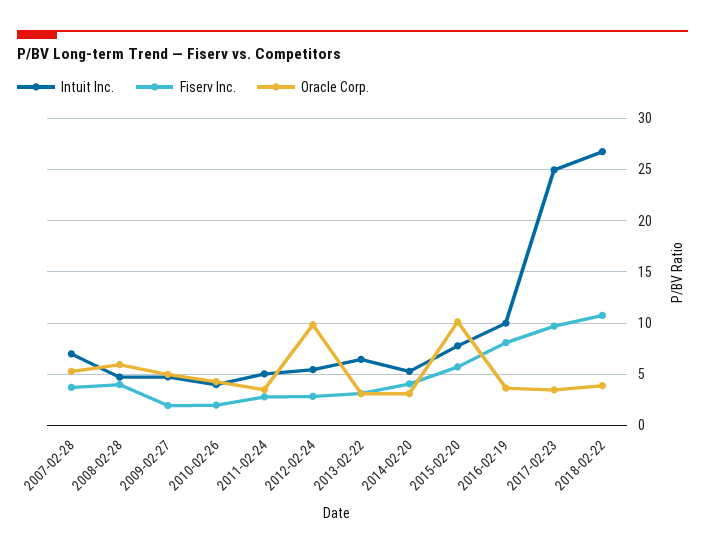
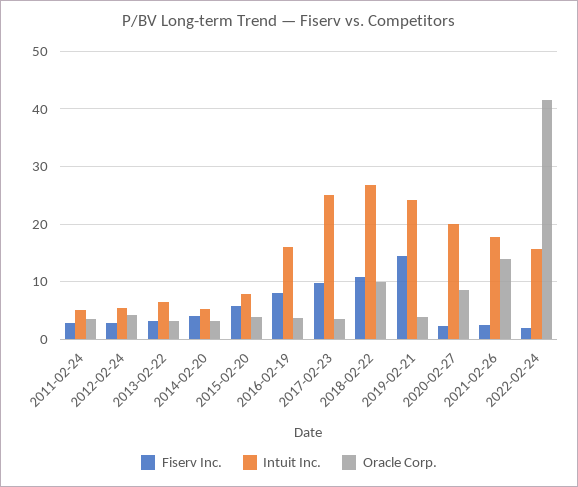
Intuit Inc., 2007-02-28: 7 -> none
Fiserv Inc., 2007-02-28: 4 -> none
Oracle Corp., 2007-02-28: 5 -> none
Intuit Inc., 2008-02-28: 5 -> none
Fiserv Inc., 2008-02-28: 4 -> none
Oracle Corp., 2008-02-28: 6 -> none
Intuit Inc., 2009-02-27: 5 -> none
Fiserv Inc., 2009-02-27: 2 -> none
Oracle Corp., 2009-02-27: 5 -> none
Intuit Inc., 2010-02-26: 4 -> none
Fiserv Inc., 2010-02-26: 2 -> none
Oracle Corp., 2010-02-26: 4 -> none
Oracle Corp., 2012-02-24: 10 -> 4
Oracle Corp., 2015-02-20: 10 -> 4
Intuit Inc., 2016-02-19: 10 -> 16
Oracle Corp., 2018-02-22: 4 -> 10
Fiserv Inc., 2019-02-21: none -> 14
Intuit Inc., 2019-02-21: none -> 24
Oracle Corp., 2019-02-21: none -> 4
Fiserv Inc., 2020-02-27: none -> 2
Intuit Inc., 2020-02-27: none -> 20
Oracle Corp., 2020-02-27: none -> 8
Fiserv Inc., 2021-02-26: none -> 2
Intuit Inc., 2021-02-26: none -> 18
Oracle Corp., 2021-02-26: none -> 14
Fiserv Inc., 2022-02-24: none -> 2
Intuit Inc., 2022-02-24: none -> 16
Oracle Corp., 2022-02-24: none -> 42

